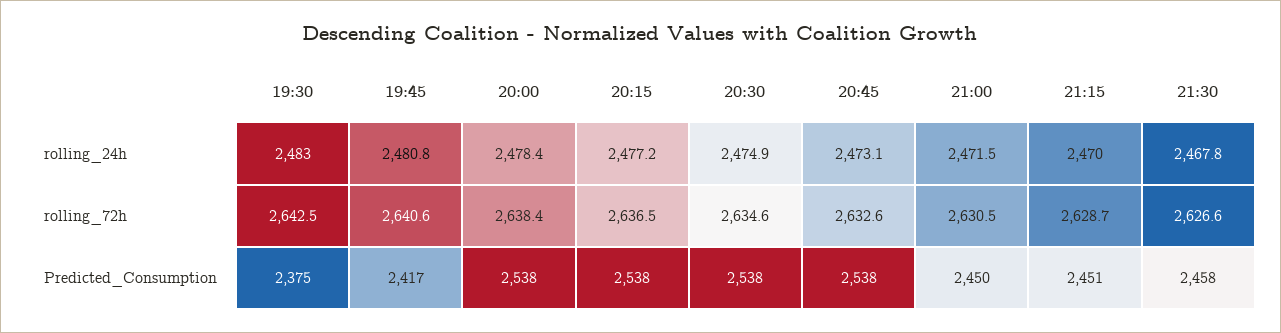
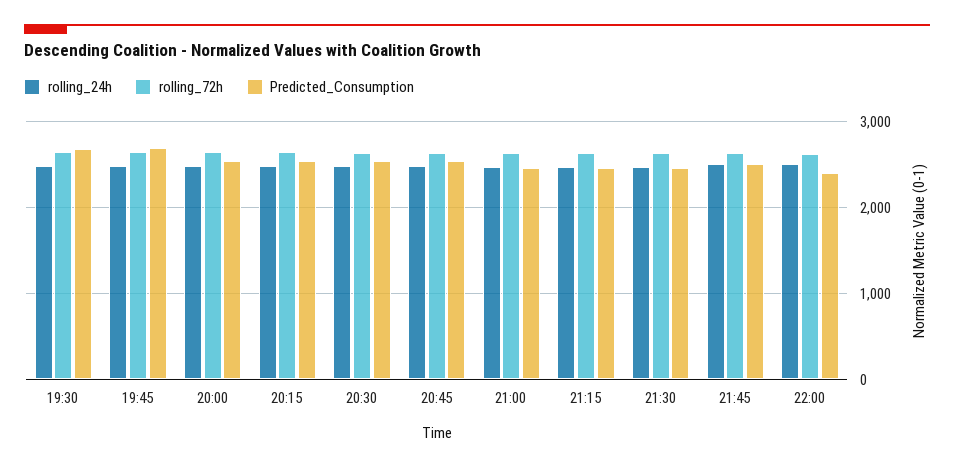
Predicted_Consumption, 19:30: 2375 -> 2700
Predicted_Consumption, 19:45: 2417 -> 2700
rolling_24h, 21:45: none -> 2500
rolling_72h, 21:45: none -> 2600
Predicted_Consumption, 21:45: none -> 2500
rolling_24h, 22:00: none -> 2500
rolling_72h, 22:00: none -> 2600
Predicted_Consumption, 22:00: none -> 2400

